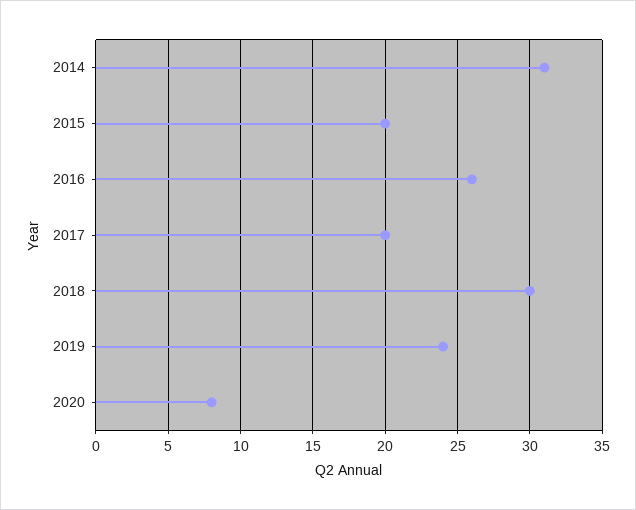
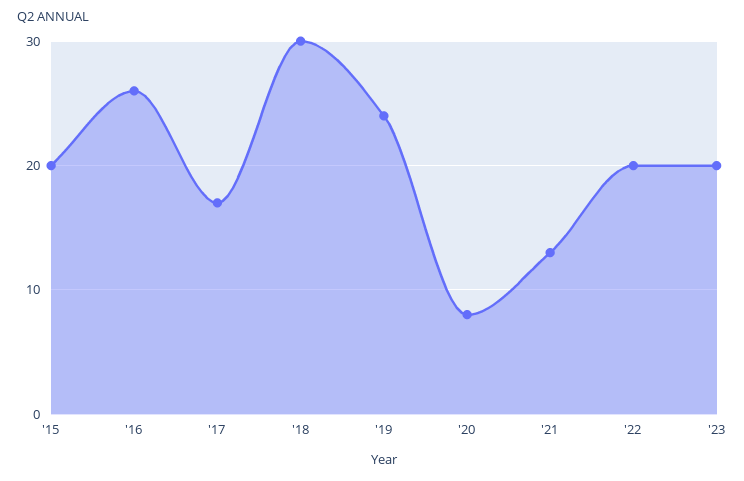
2014: 31 -> none
2017: 20 -> 17
'21: none -> 13
'22: none -> 20
'23: none -> 20

